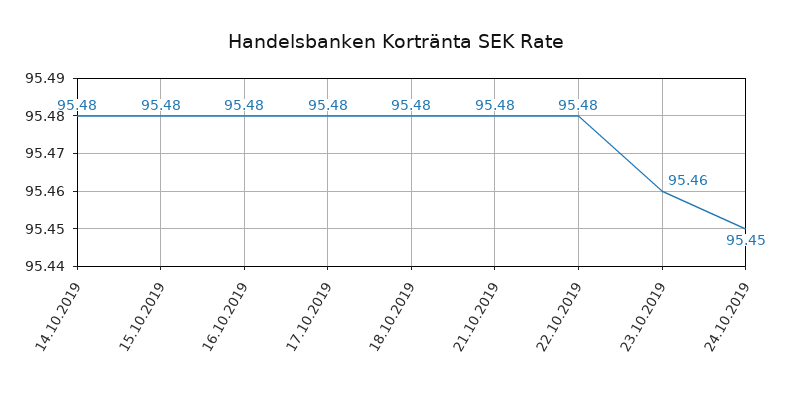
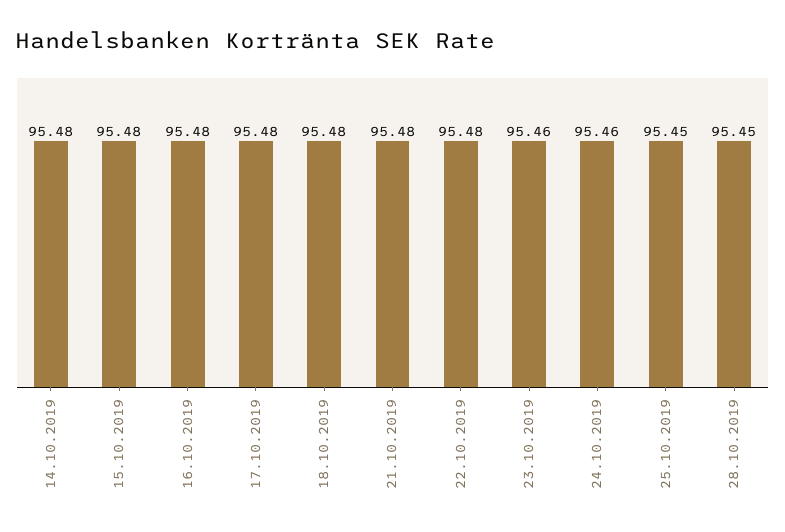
24.10.2019: 95.45 -> 95.46
25.10.2019: none -> 95.45
28.10.2019: none -> 95.45

